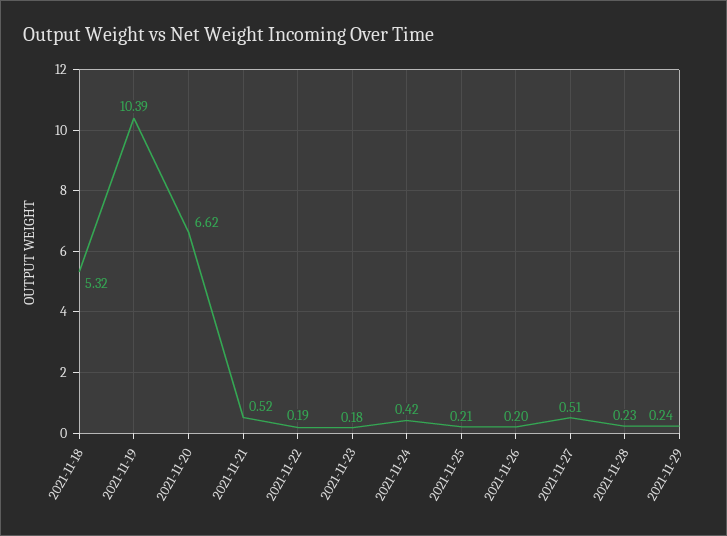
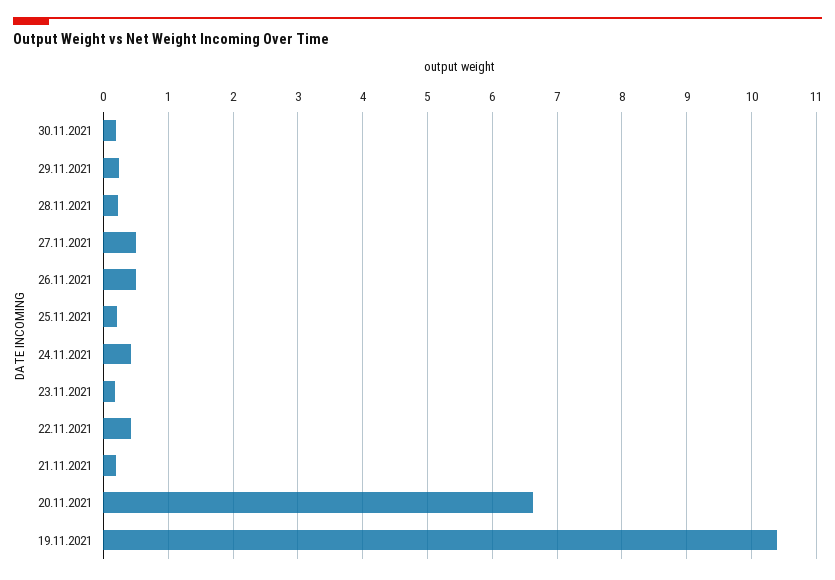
2021-11-18: 5.32 -> none
2021-11-21: 0.52 -> 0.2
2021-11-22: 0.19 -> 0.4
2021-11-26: 0.2 -> 0.5
30.11.2021: none -> 0.2

